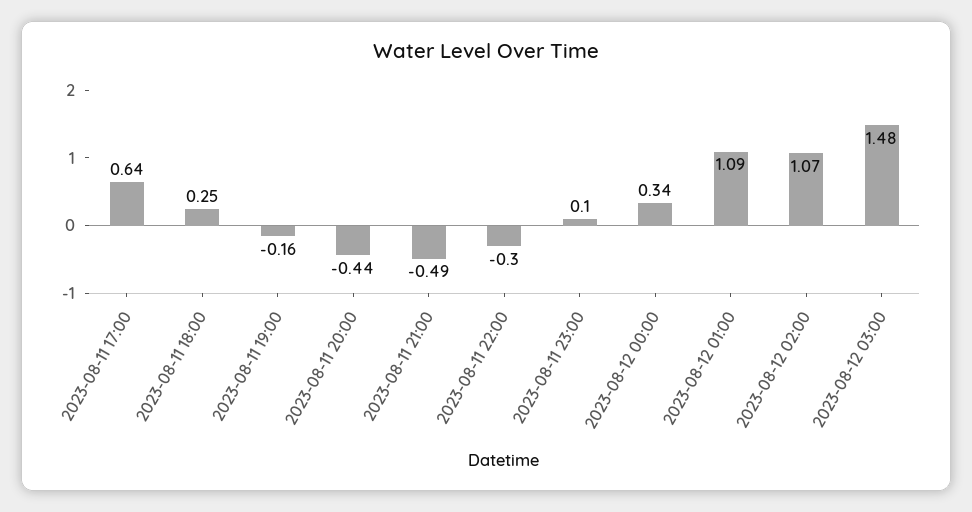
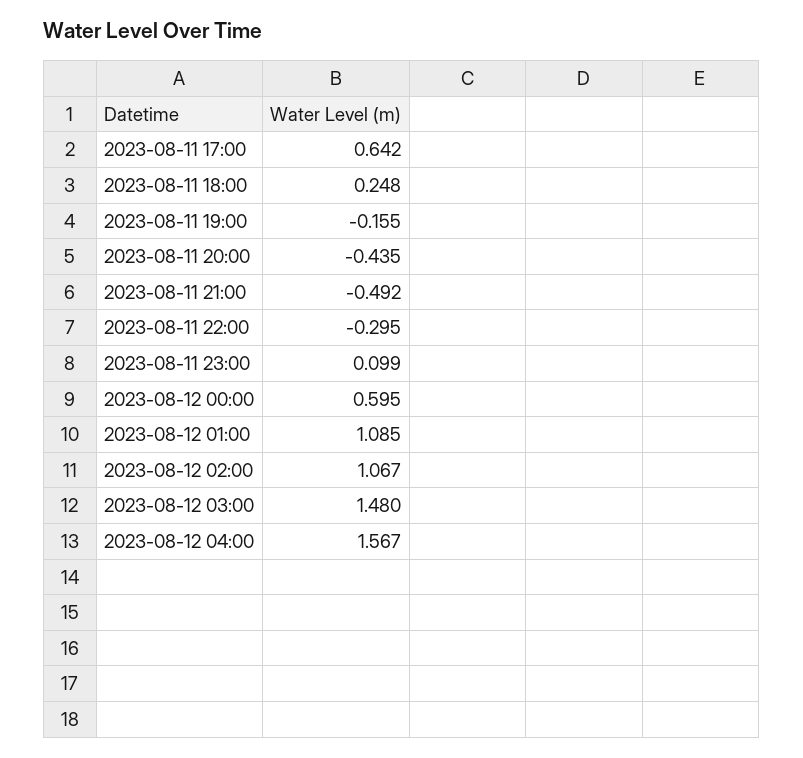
2023-08-12 00:00: 0.34 -> 0.595
2023-08-12 04:00: none -> 1.567

